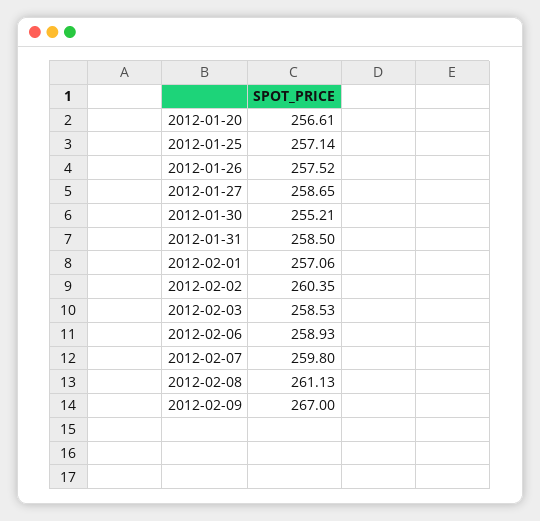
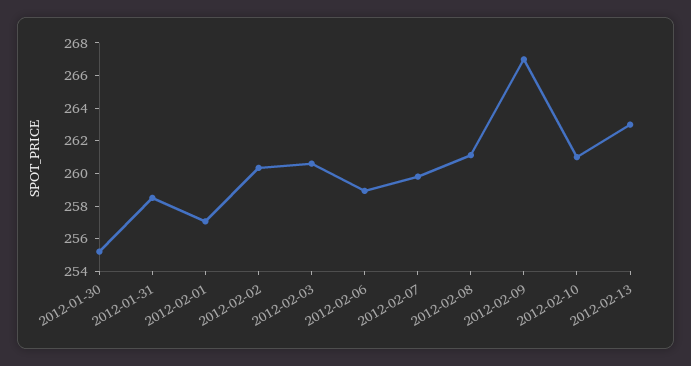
2012-01-20: 256.61 -> none
2012-01-25: 257.14 -> none
2012-01-26: 257.52 -> none
2012-01-27: 258.65 -> none
2012-02-03: 258.53 -> 260.5
2012-02-10: none -> 261
2012-02-13: none -> 263

